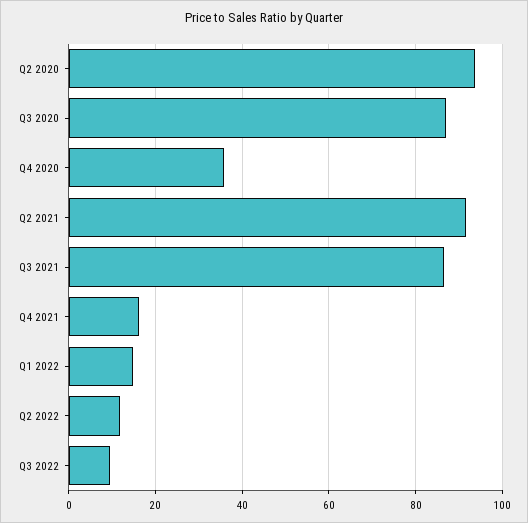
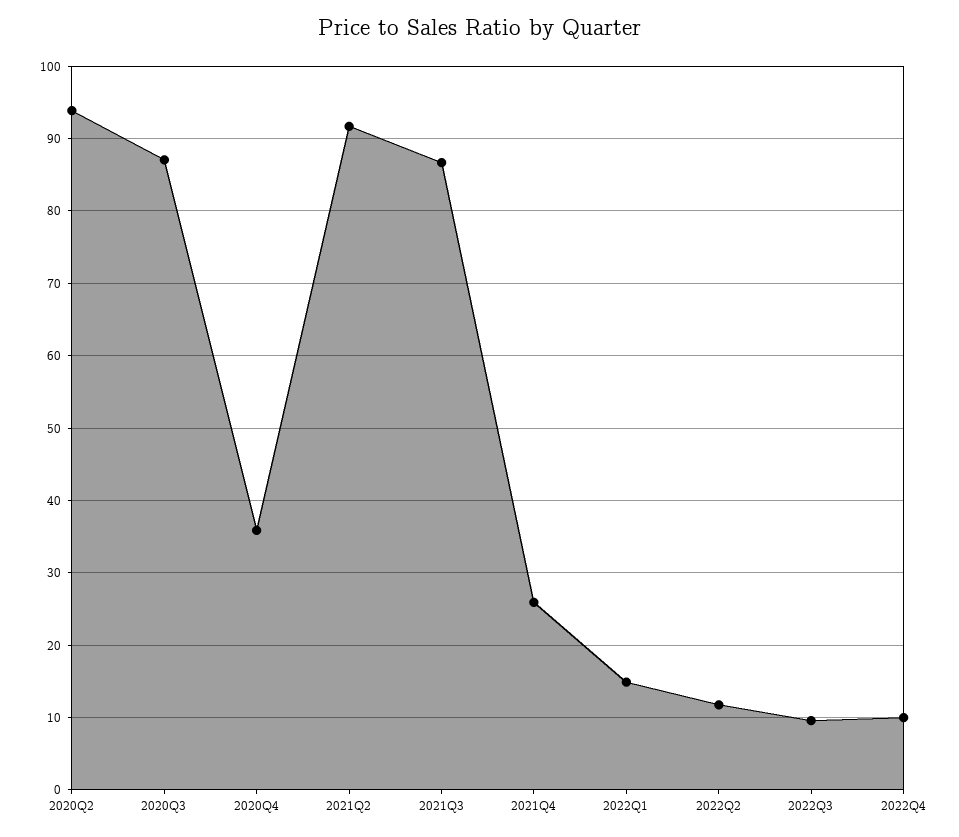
Q4 2021: 16 -> 26
2022Q4: none -> 10

